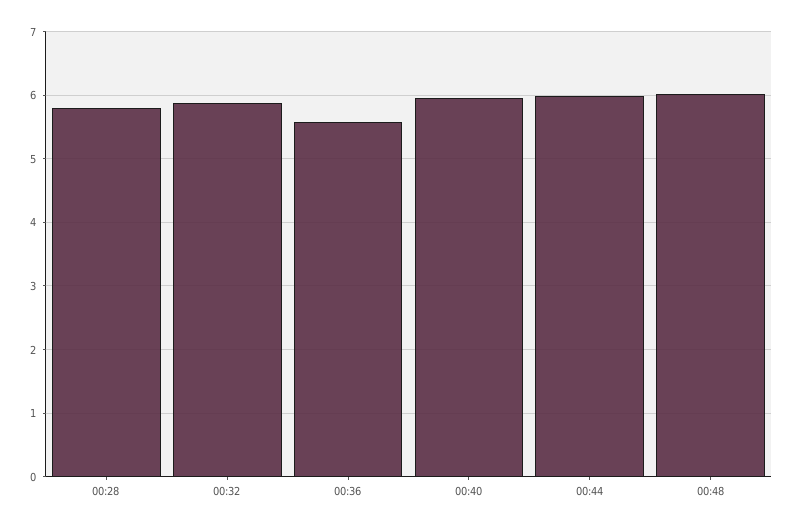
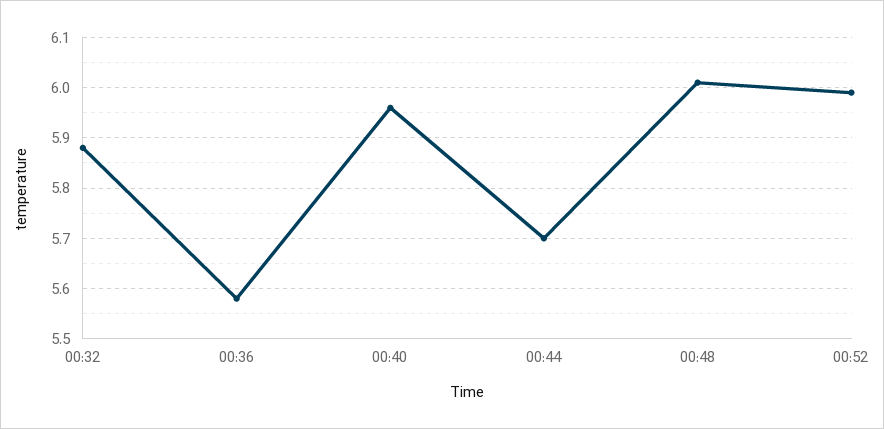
00:28: 5.8 -> none
00:44: 6 -> 5.7
00:52: none -> 6

